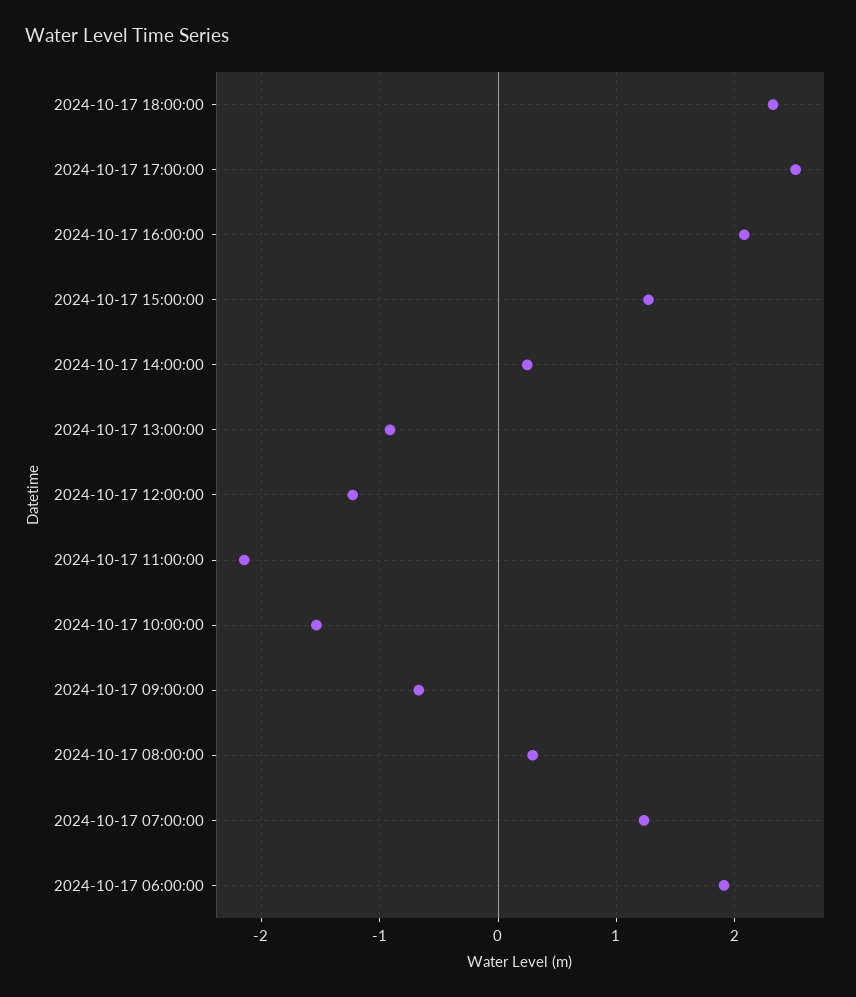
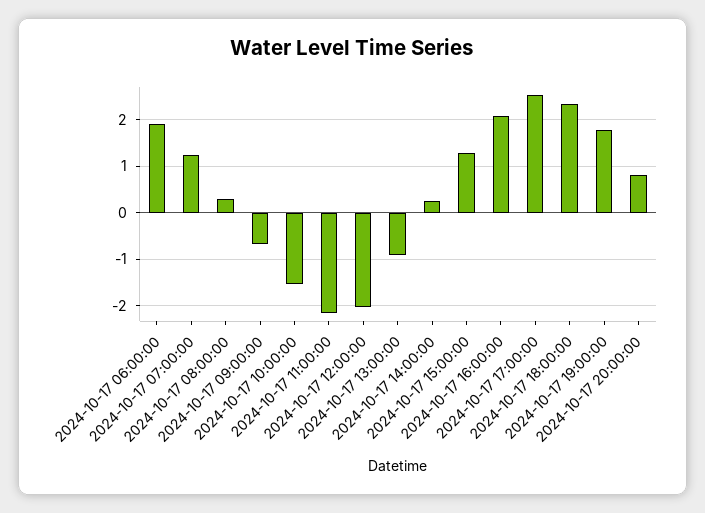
2024-10-17 12:00:00: -1.2 -> -2
2024-10-17 19:00:00: none -> 1.8
2024-10-17 20:00:00: none -> 0.8

